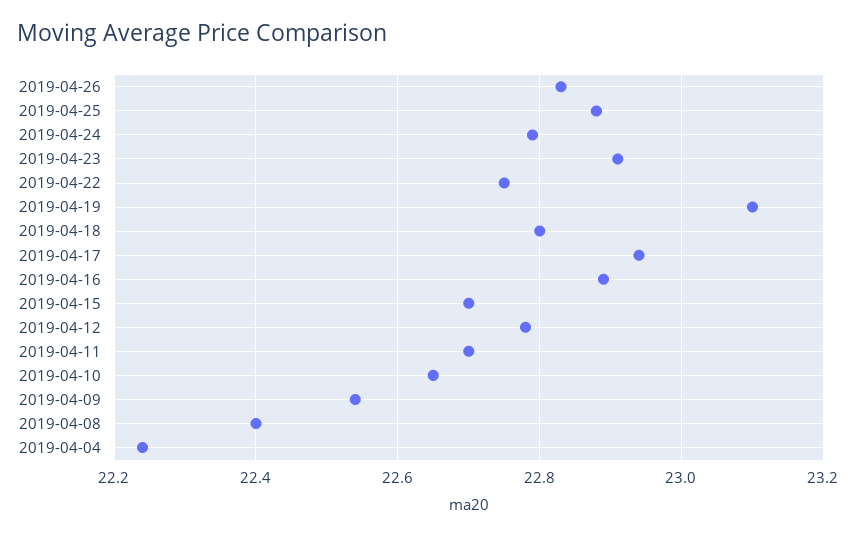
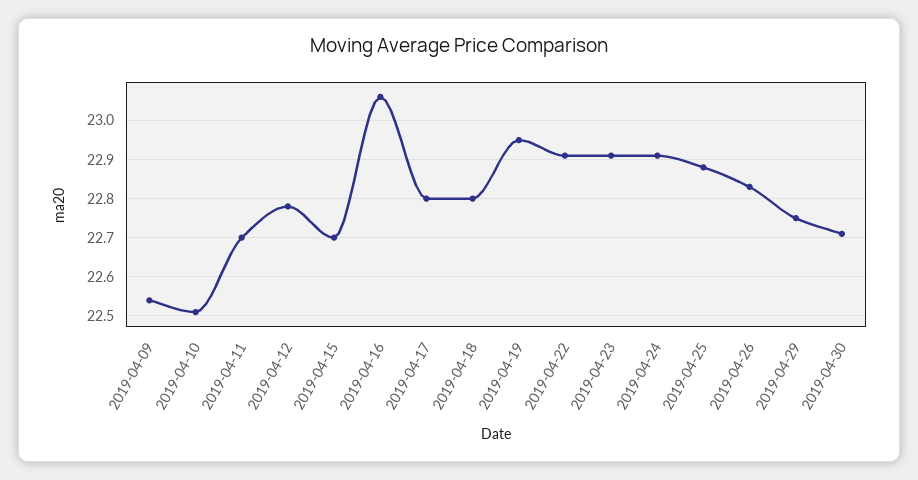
2019-04-24: 22.8 -> 22.9
2019-04-22: 22.75 -> 22.9
2019-04-19: 23.1 -> 22.95
2019-04-17: 22.95 -> 22.8
2019-04-16: 22.9 -> 23.05
2019-04-10: 22.65 -> 22.5
2019-04-08: 22.4 -> none
2019-04-04: 22.25 -> none
2019-04-29: none -> 22.75
2019-04-30: none -> 22.7

